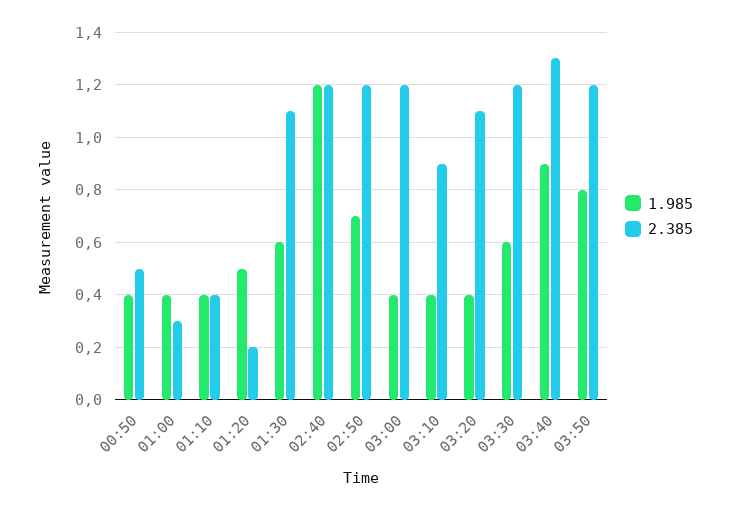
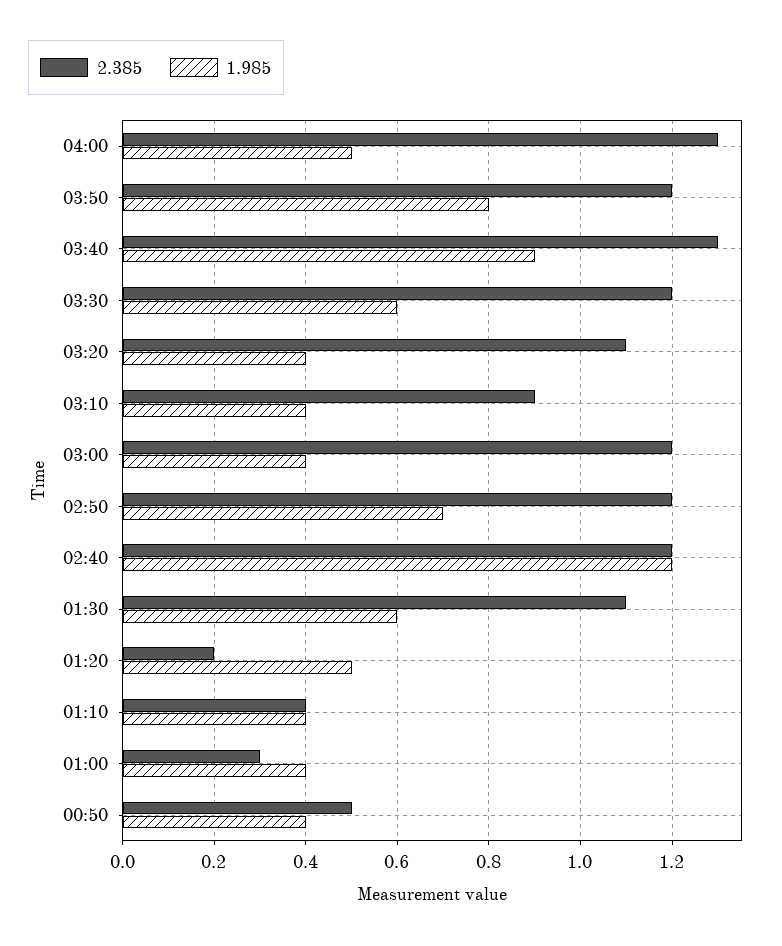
2.385, 04:00: none -> 1.3
1.985, 04:00: none -> 0.5

